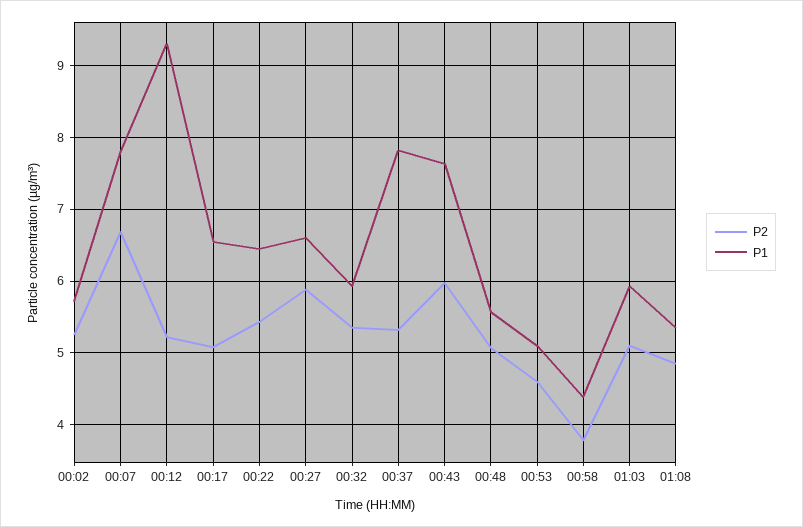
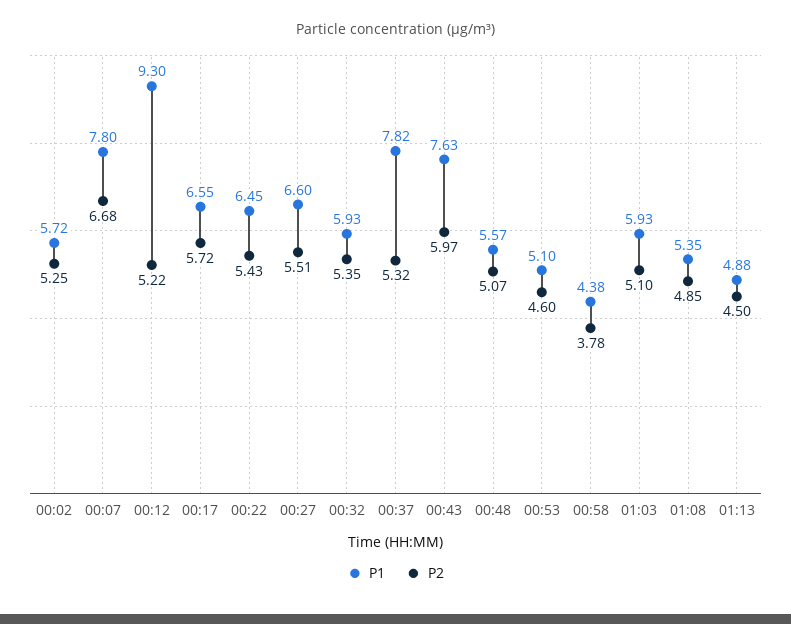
P2, 00:17: 5.1 -> 5.72
P2, 00:27: 5.9 -> 5.51
P1, 01:13: none -> 4.88
P2, 01:13: none -> 4.5

